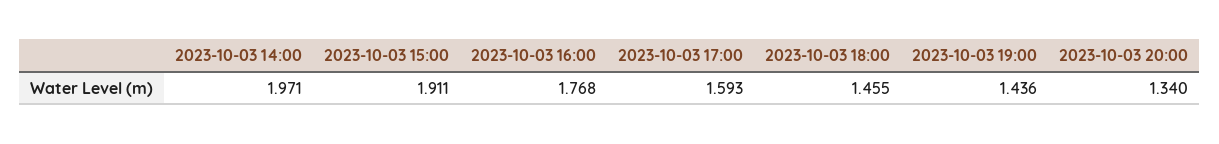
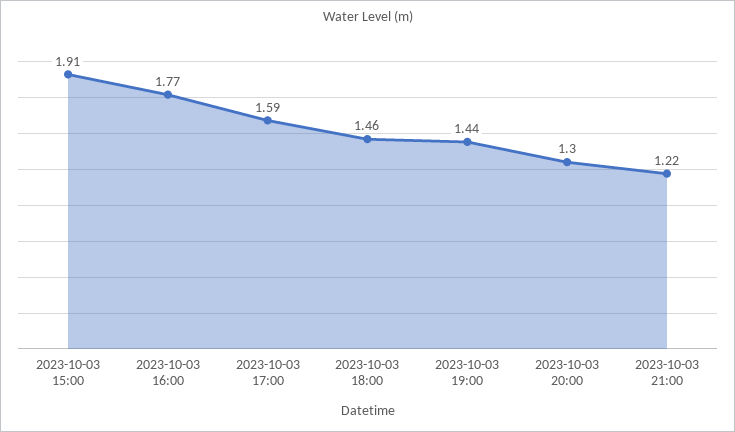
2023-10-03 14:00: 1.971 -> none
2023-10-03 20:00: 1.34 -> 1.3
2023-10-03 21:00: none -> 1.22

